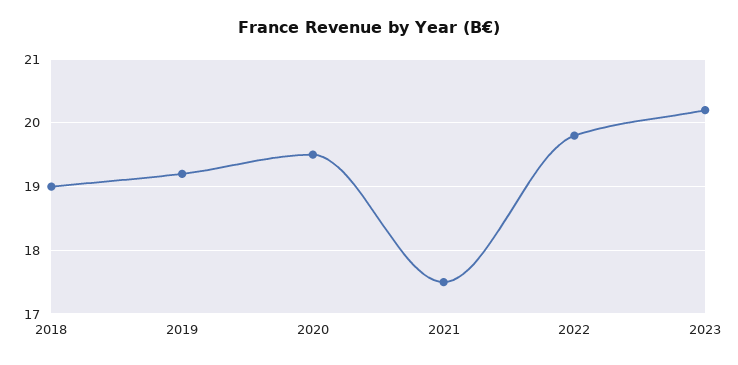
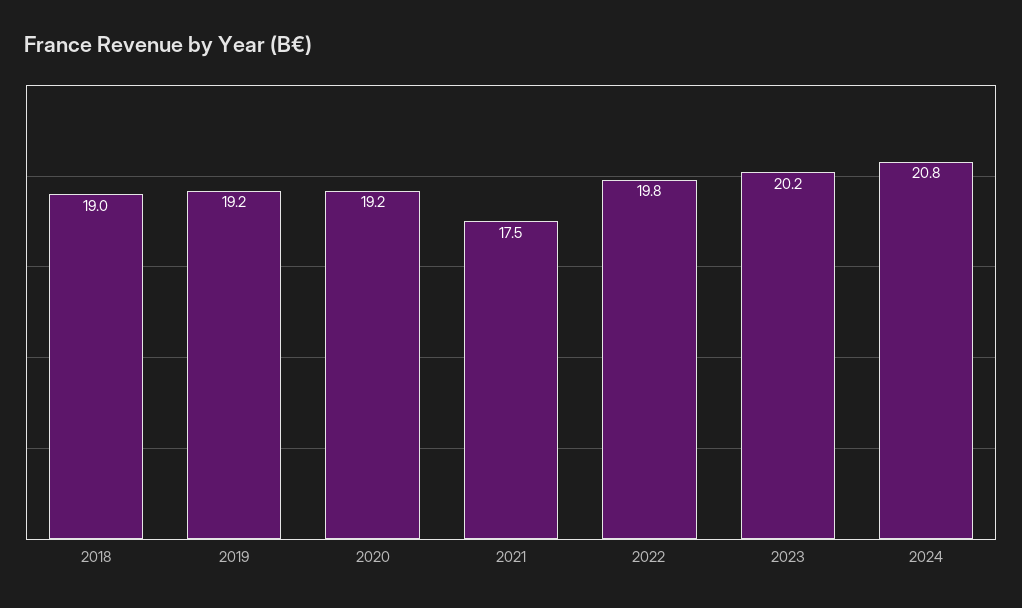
2020: 19.5 -> 19.2
2024: none -> 20.8

